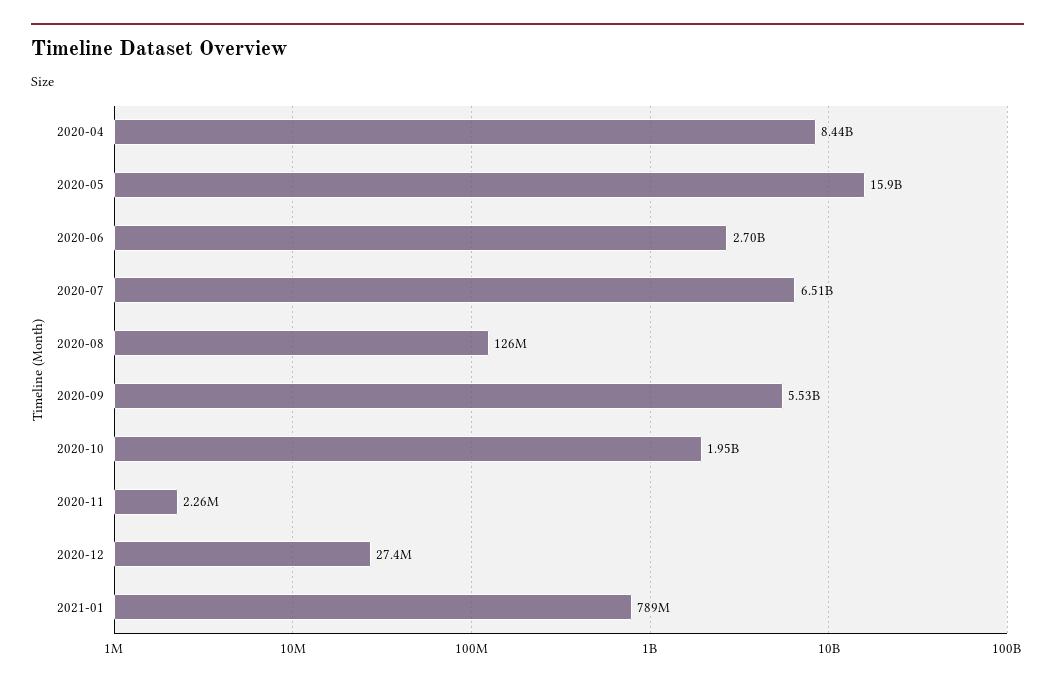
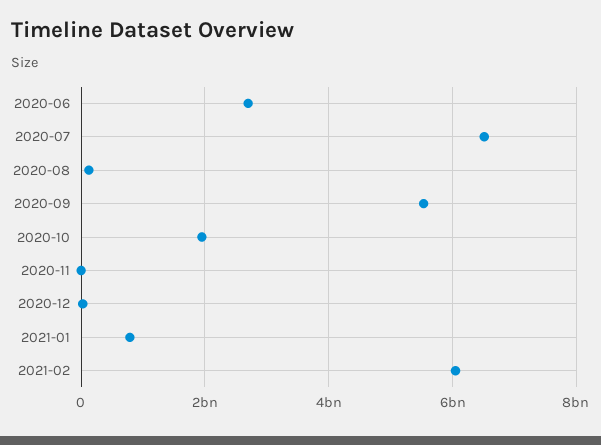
2020-04: 8440000000 -> none
2020-05: 15900000000 -> none
2021-02: none -> 6000000000

